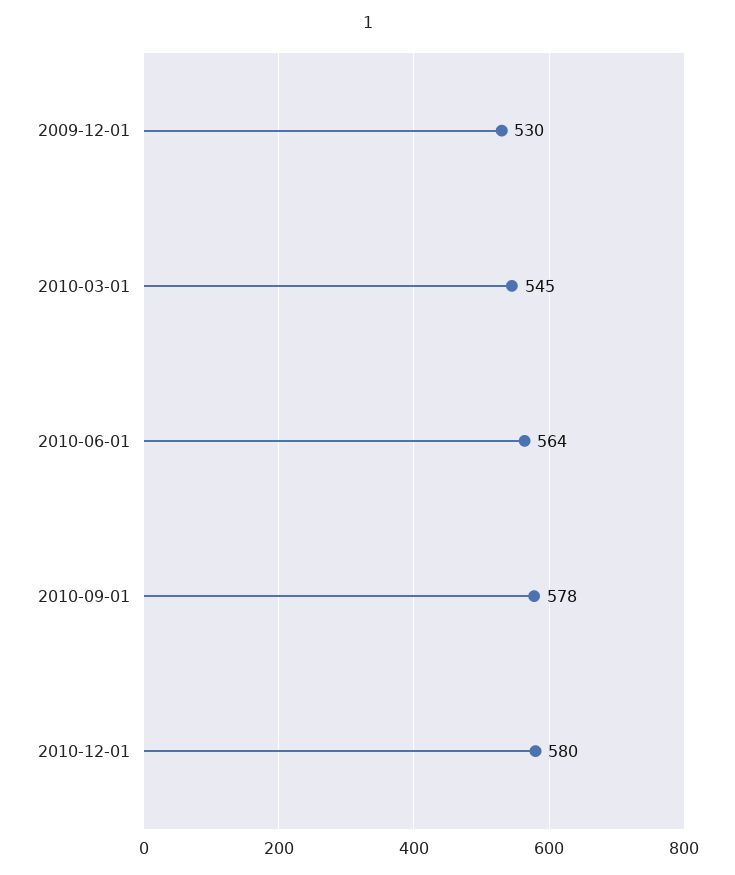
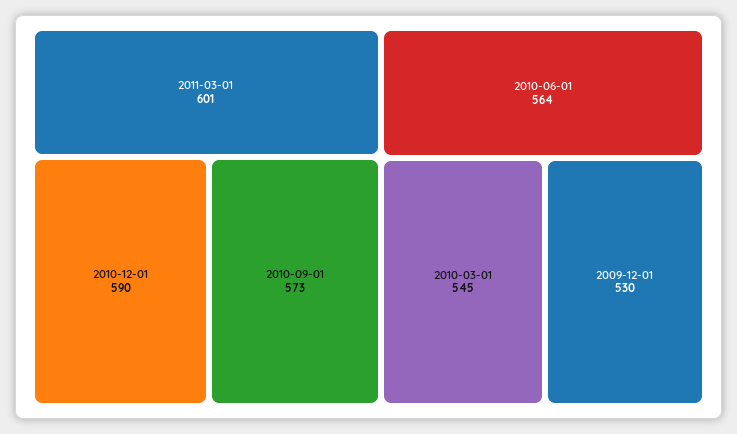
2010-09-01: 578 -> 573
2010-12-01: 580 -> 590
2011-03-01: none -> 601

